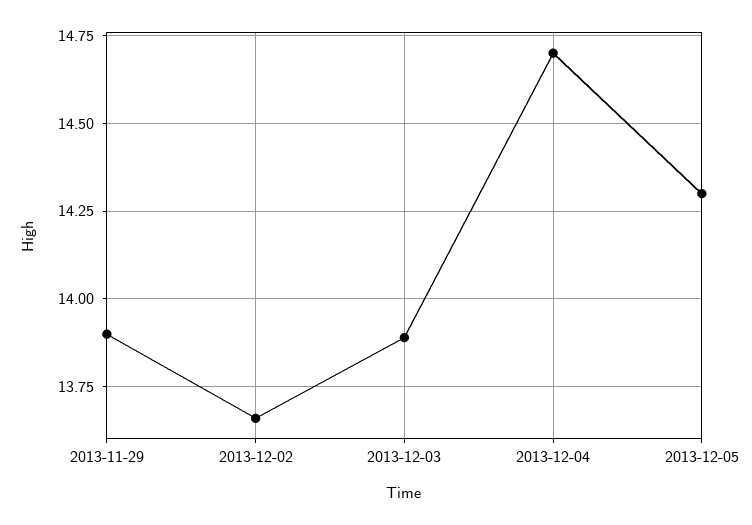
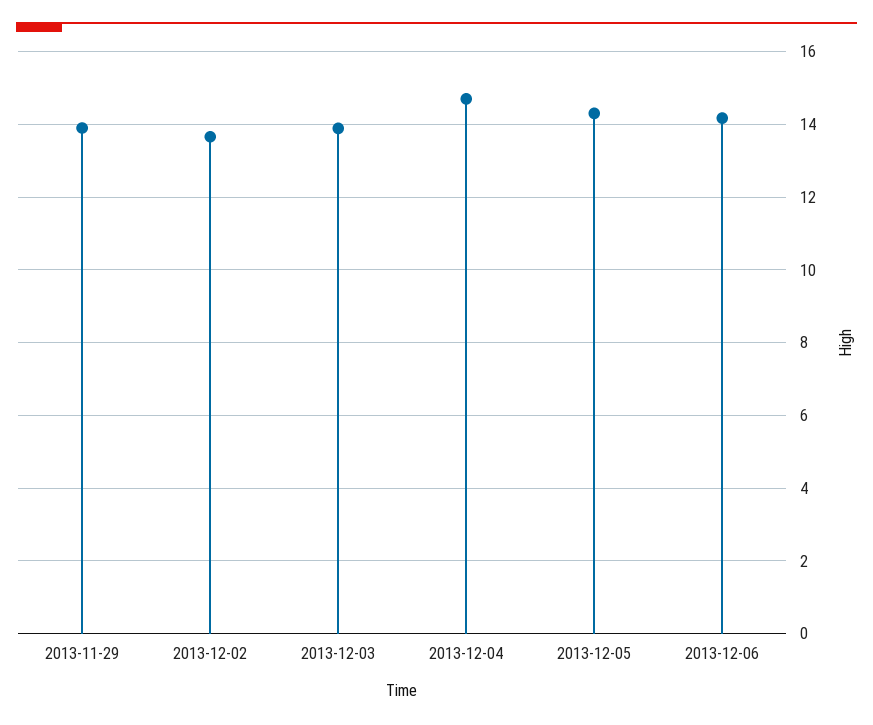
2013-12-06: none -> 14.2

